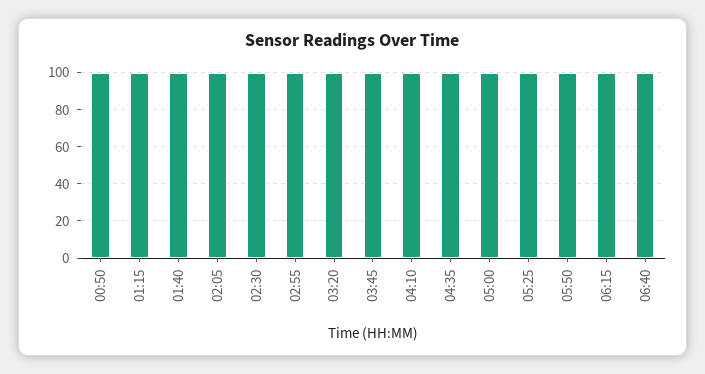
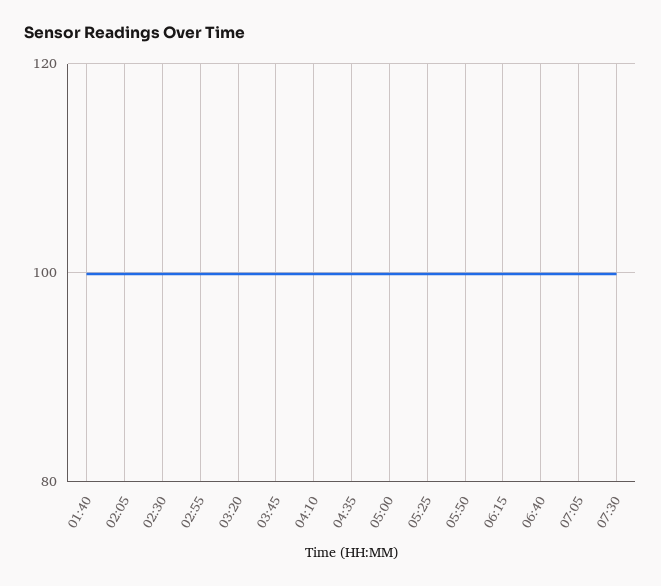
00:50: 100 -> none
01:15: 100 -> none
07:05: none -> 100
07:30: none -> 100

